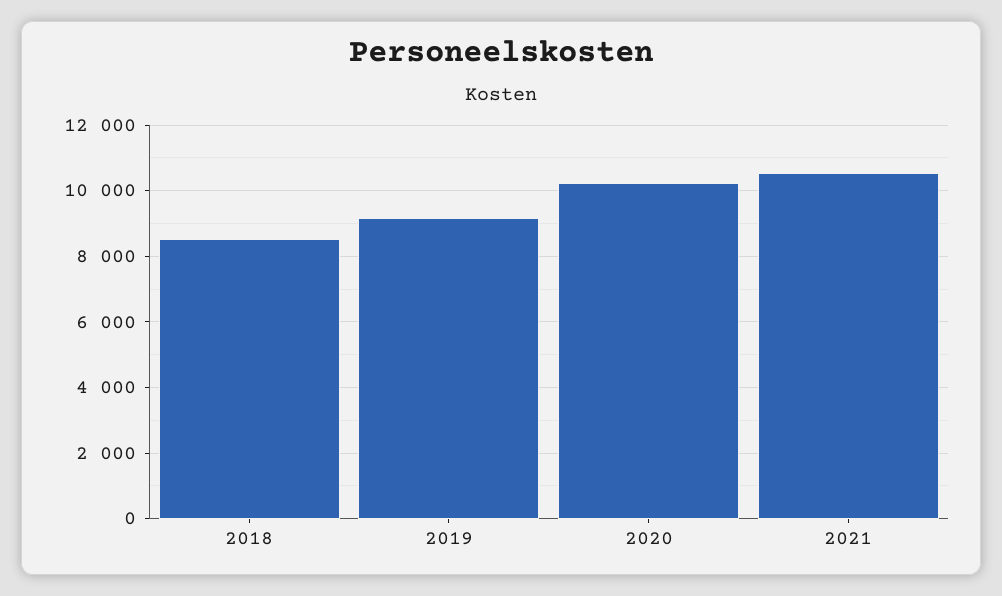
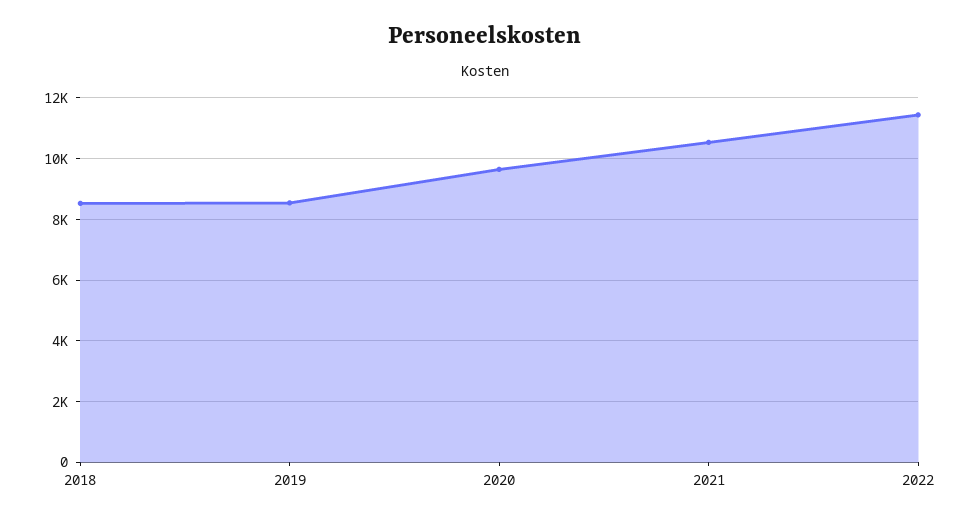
2019: 9200 -> 8600
2020: 10200 -> 9600
2022: none -> 11400

